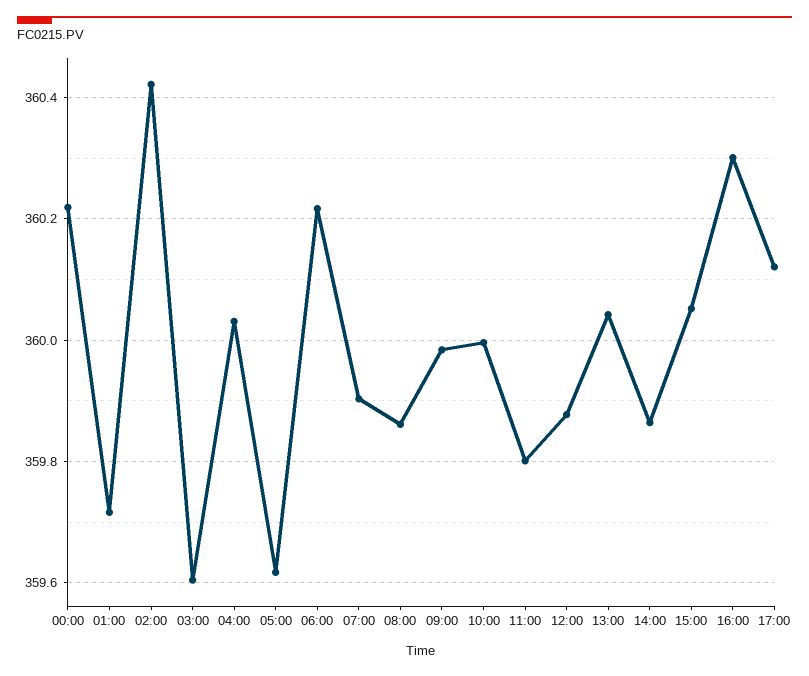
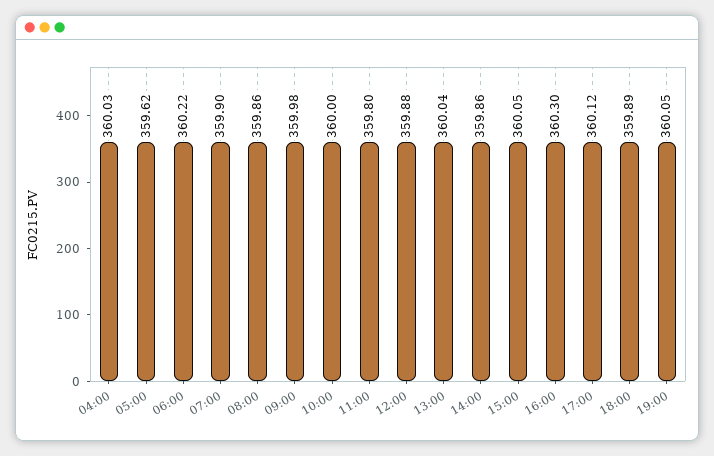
00:00: 360.22 -> none
01:00: 359.72 -> none
02:00: 360.42 -> none
03:00: 359.6 -> none
18:00: none -> 359.89
19:00: none -> 360.05

